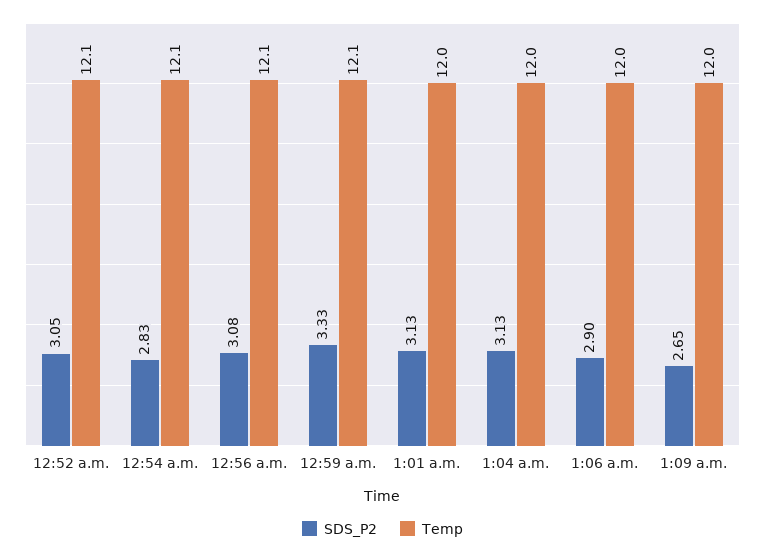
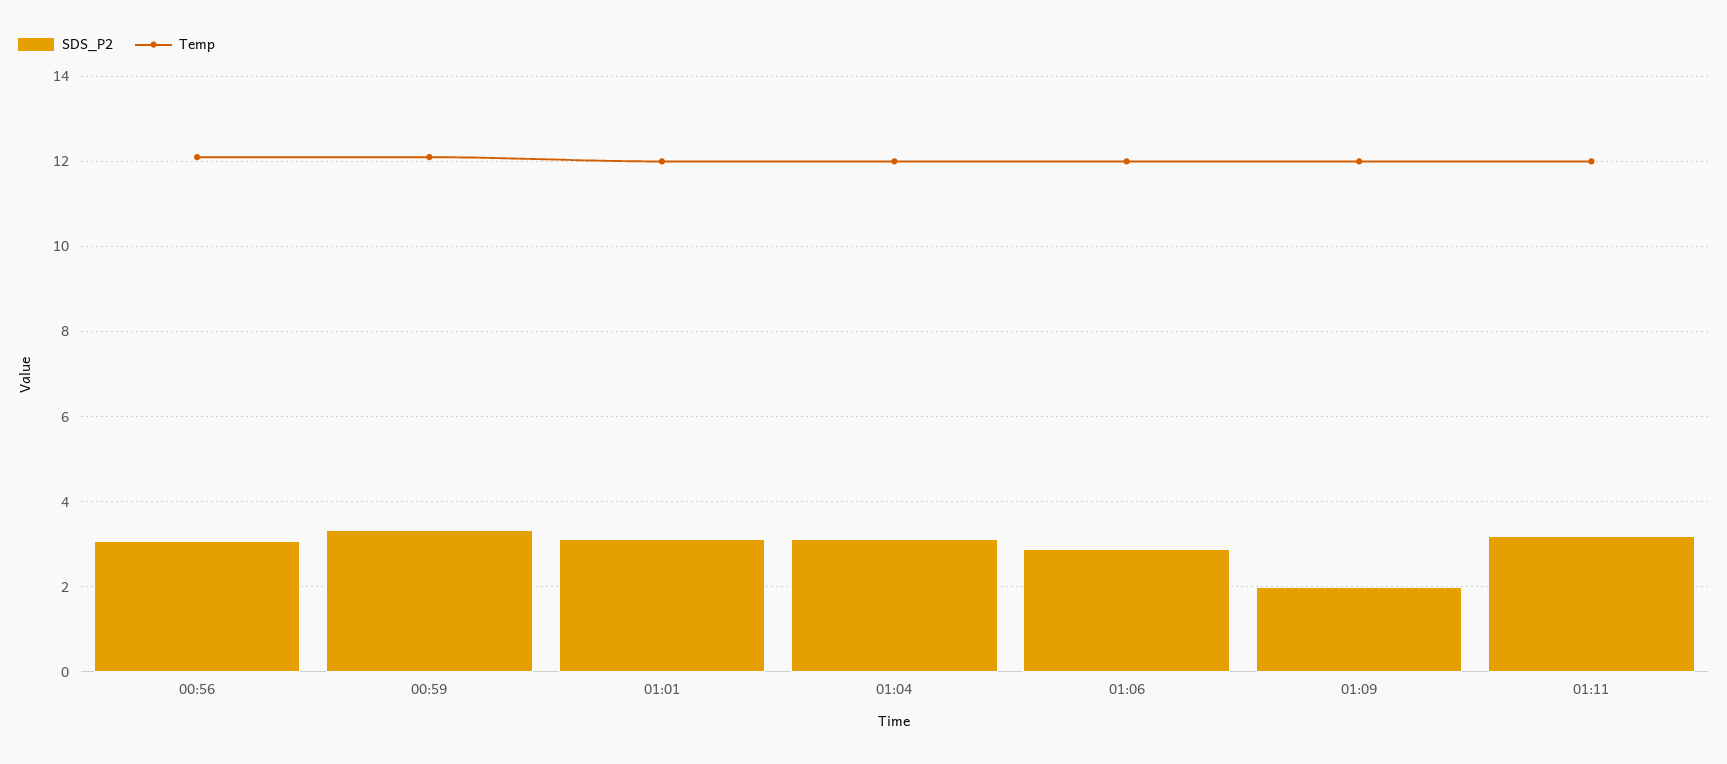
SDS_P2, 12:52 a.m.: 3.05 -> none
Temp, 12:52 a.m.: 12.1 -> none
SDS_P2, 12:54 a.m.: 2.83 -> none
Temp, 12:54 a.m.: 12.1 -> none
SDS_P2, 1:09 a.m.: 2.65 -> 2
SDS_P2, 01:11: none -> 3.2
Temp, 01:11: none -> 12

